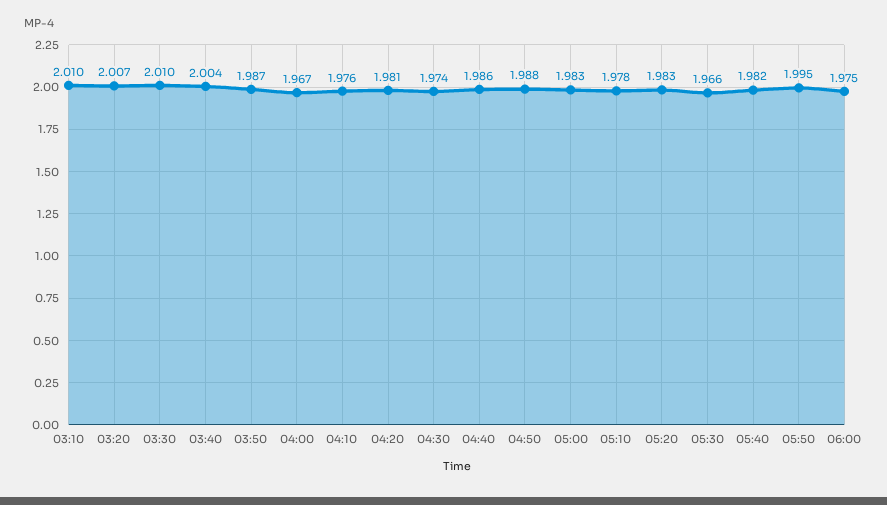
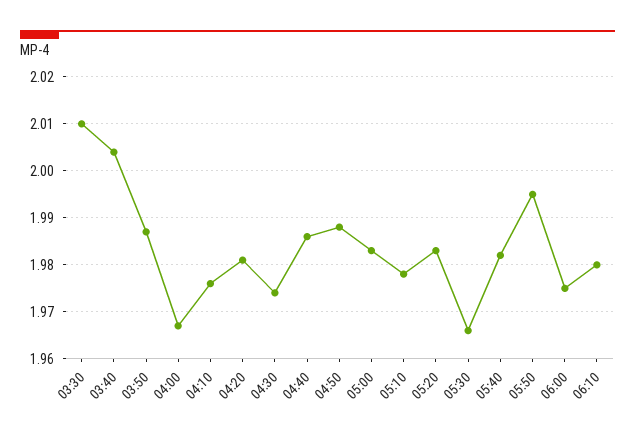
03:10: 2.01 -> none
03:20: 2.007 -> none
06:10: none -> 1.98

